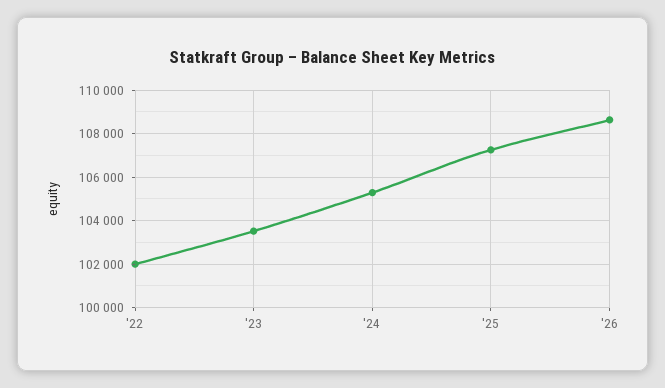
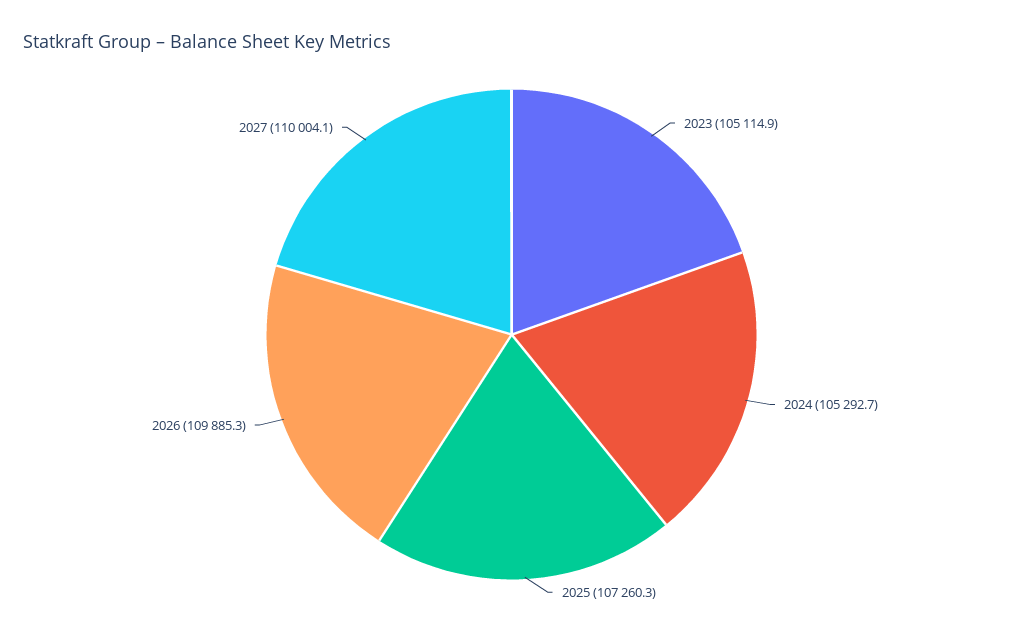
'22: 102000 -> none
'23: 103500 -> 105114.9
'26: 108500 -> 109885.3
2027: none -> 110004.1

